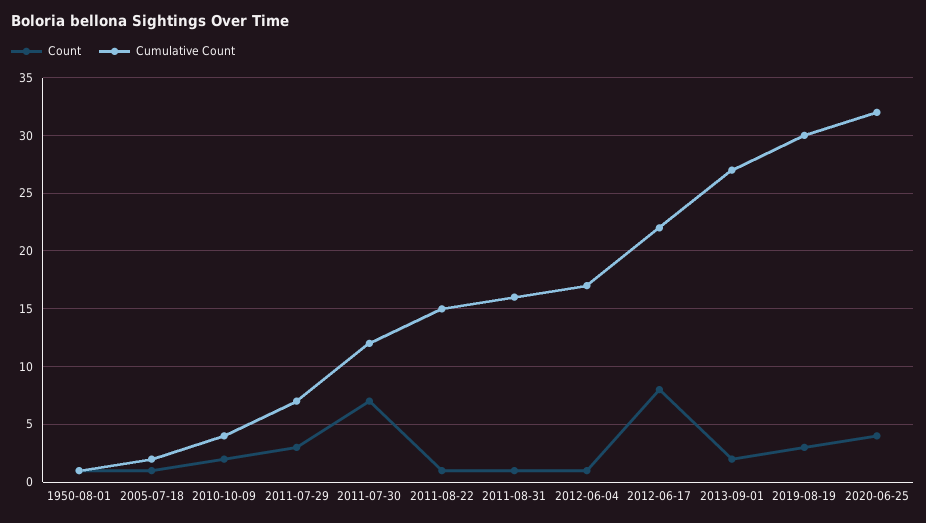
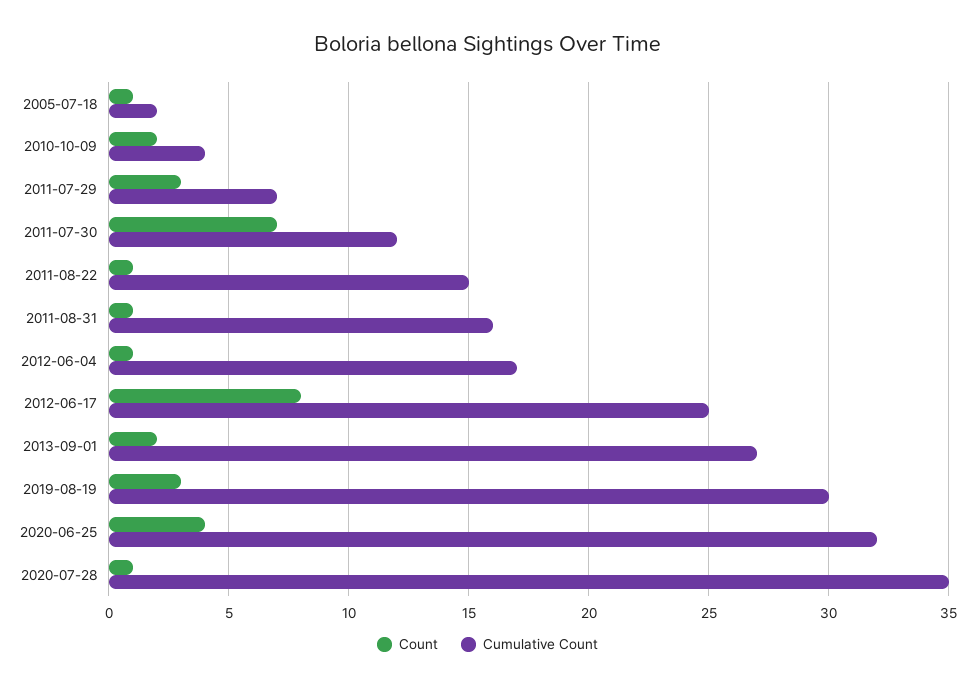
Count, 1950-08-01: 1 -> none
Cumulative Count, 1950-08-01: 1 -> none
Cumulative Count, 2012-06-17: 22 -> 25
Count, 2020-07-28: none -> 1
Cumulative Count, 2020-07-28: none -> 35

